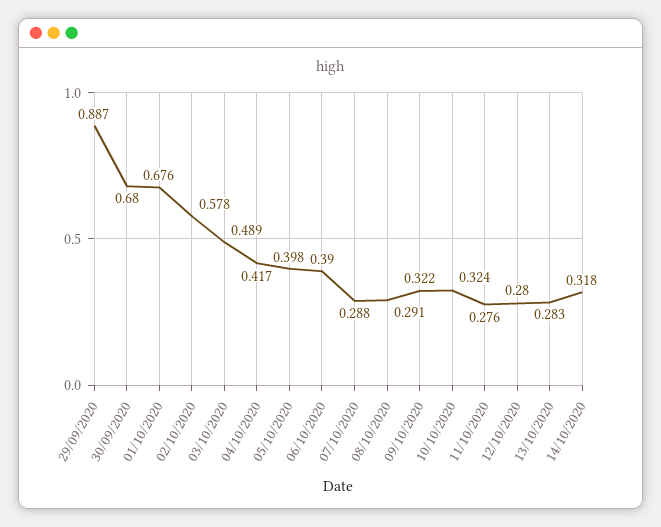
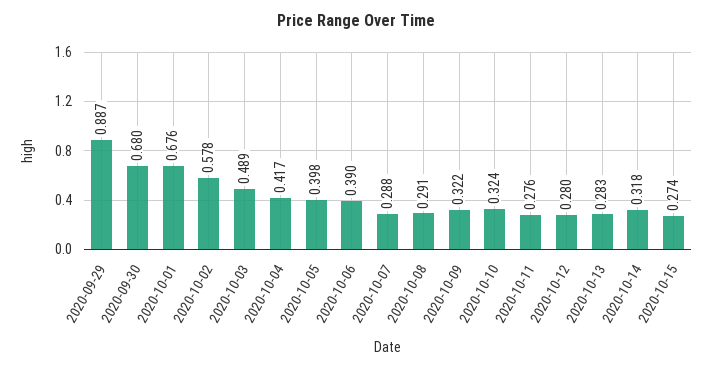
2020-10-15: none -> 0.274

